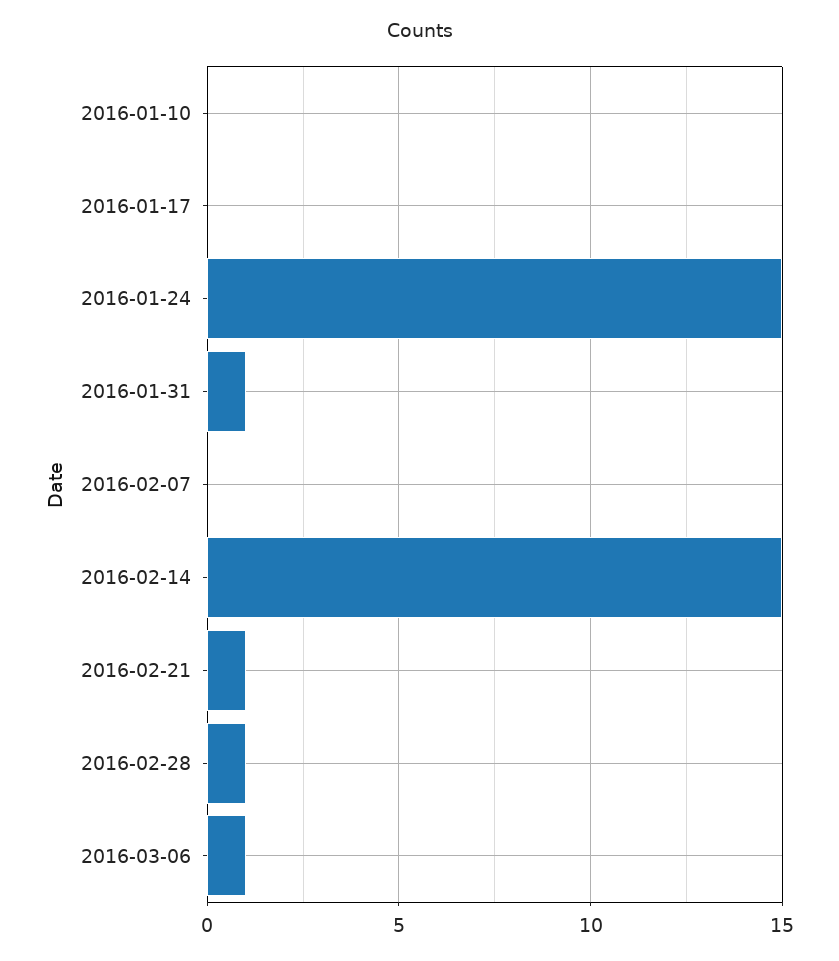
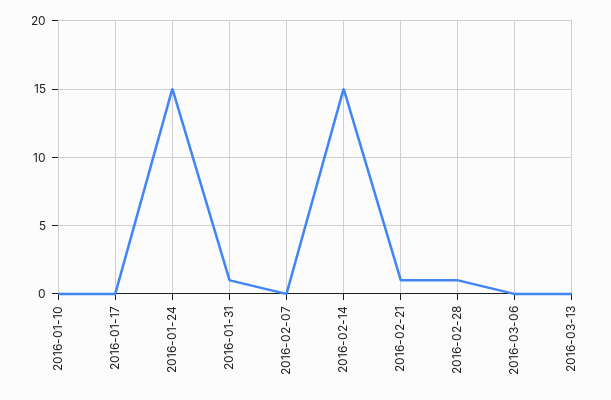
2016-03-06: 1 -> 0
2016-03-13: none -> 0

